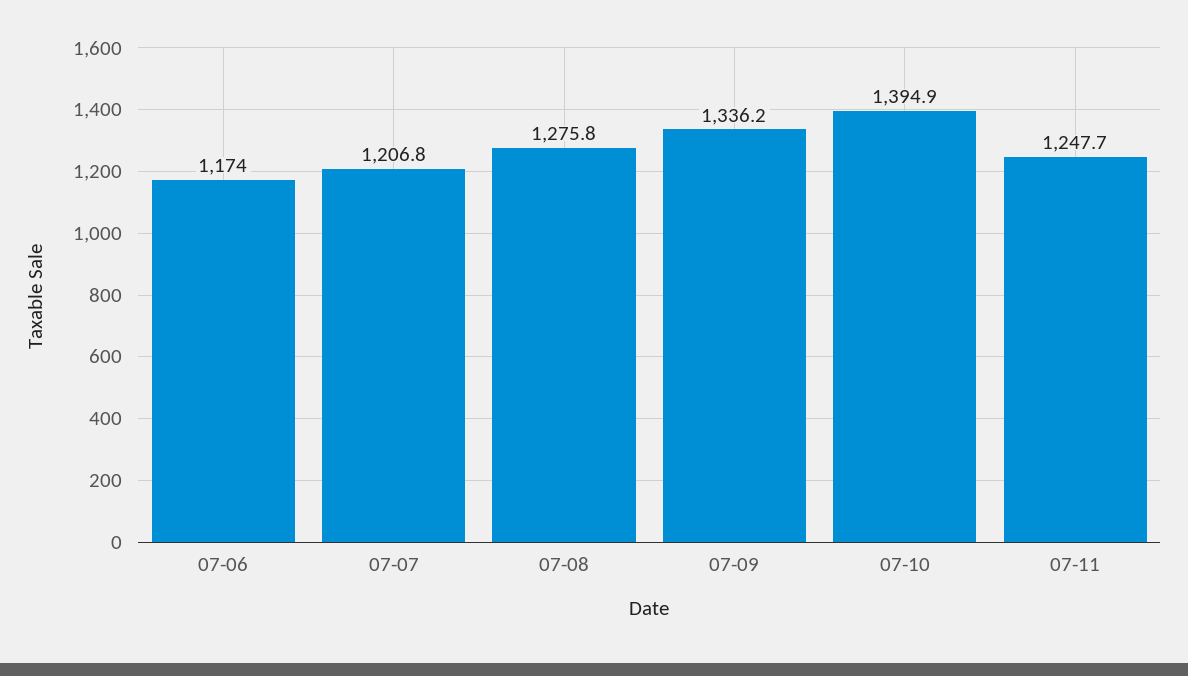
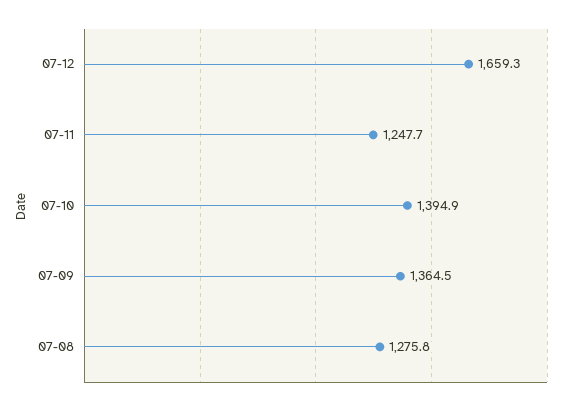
07-06: 1174 -> none
07-07: 1206.8 -> none
07-09: 1336.2 -> 1364.5
07-12: none -> 1659.3

